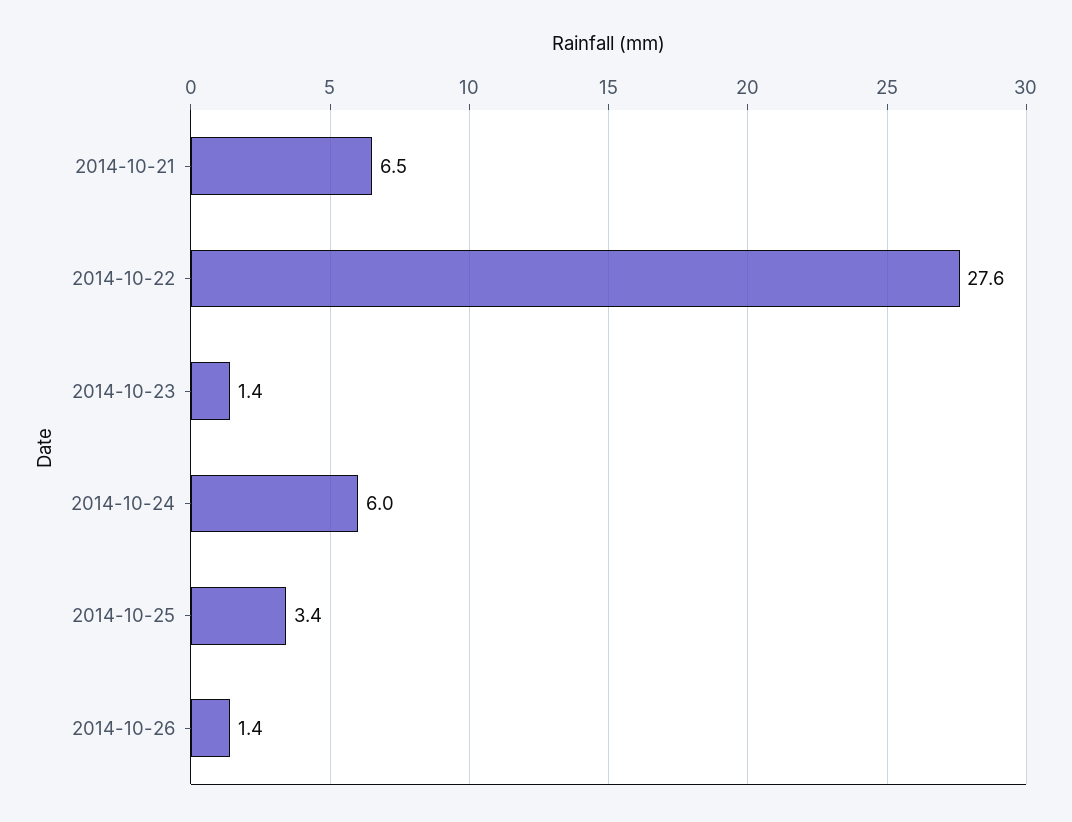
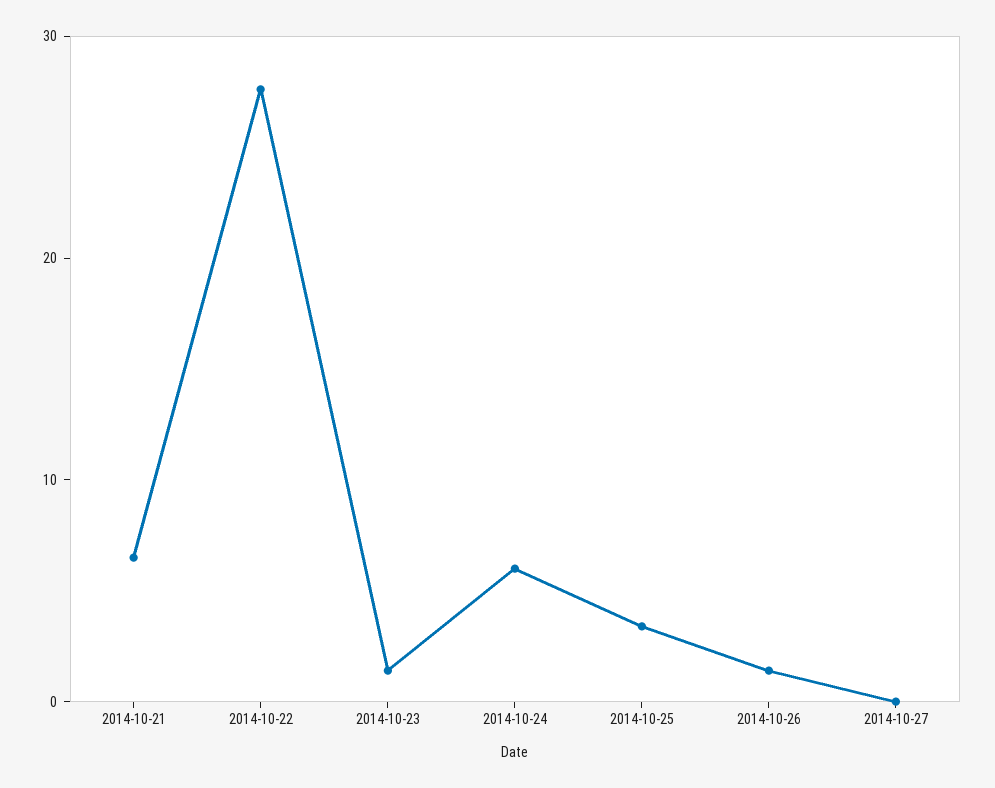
2014-10-27: none -> 0

